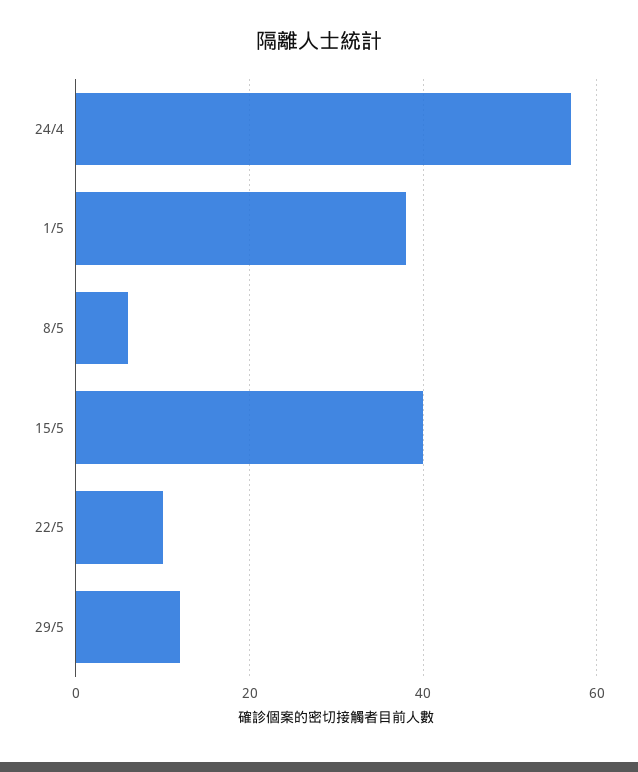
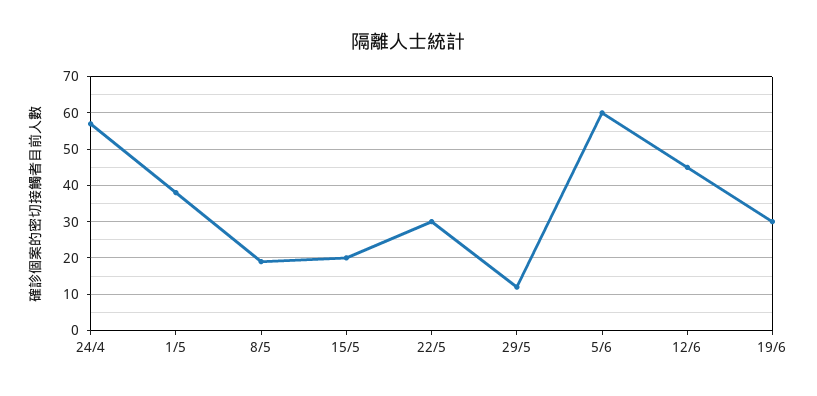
8/5: 5 -> 20
15/5: 40 -> 20
22/5: 10 -> 30
5/6: none -> 60
12/6: none -> 45
19/6: none -> 30

